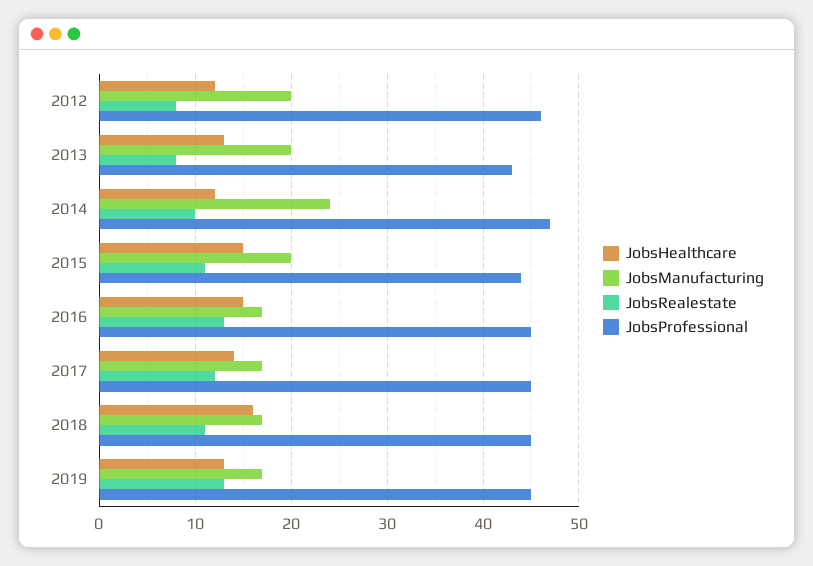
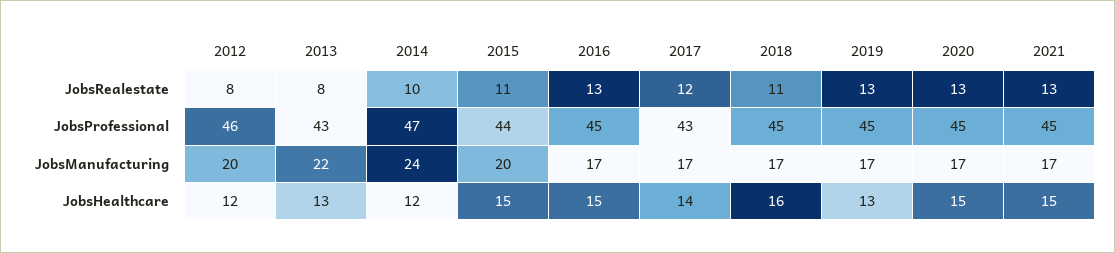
JobsManufacturing, 2013: 20 -> 22
JobsProfessional, 2017: 45 -> 43
JobsRealestate, 2020: none -> 13
JobsRealestate, 2021: none -> 13
JobsProfessional, 2020: none -> 45
JobsProfessional, 2021: none -> 45
JobsManufacturing, 2020: none -> 17
JobsManufacturing, 2021: none -> 17
JobsHealthcare, 2020: none -> 15
JobsHealthcare, 2021: none -> 15

